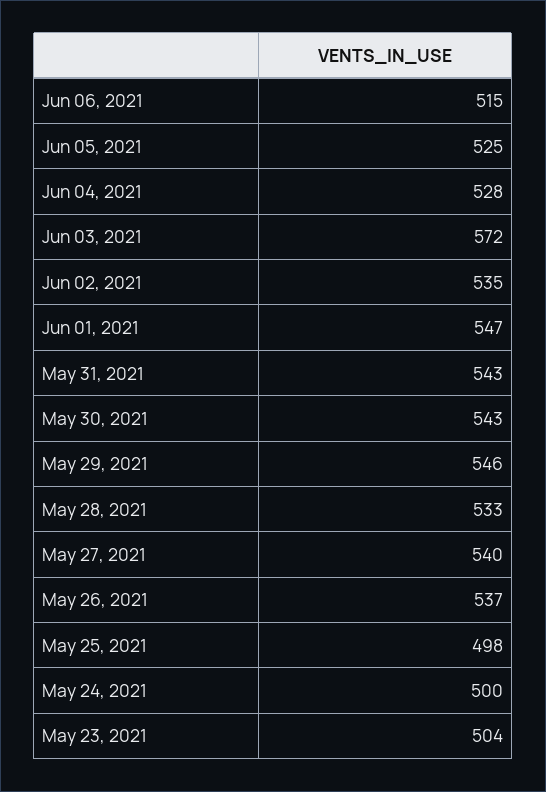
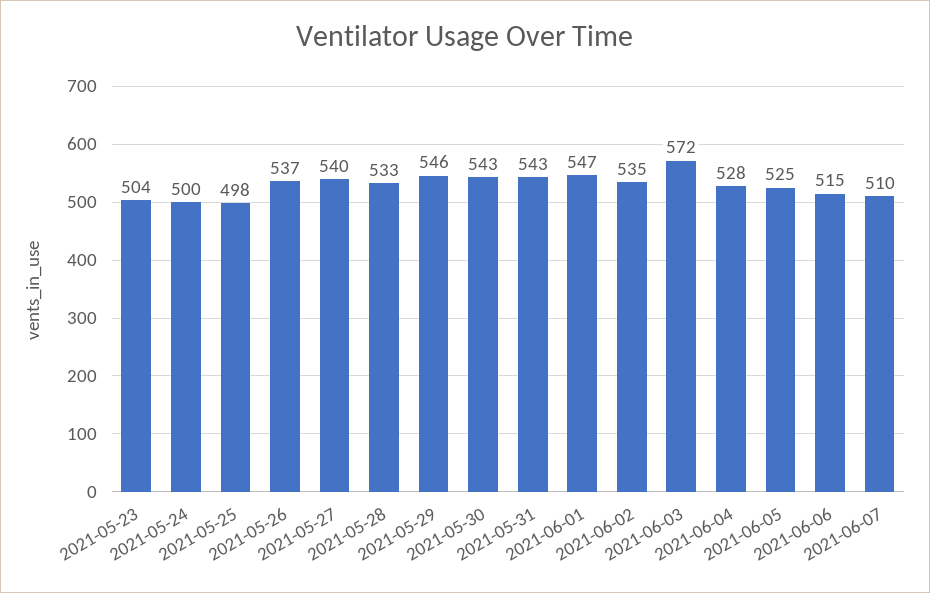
2021-06-07: none -> 510

